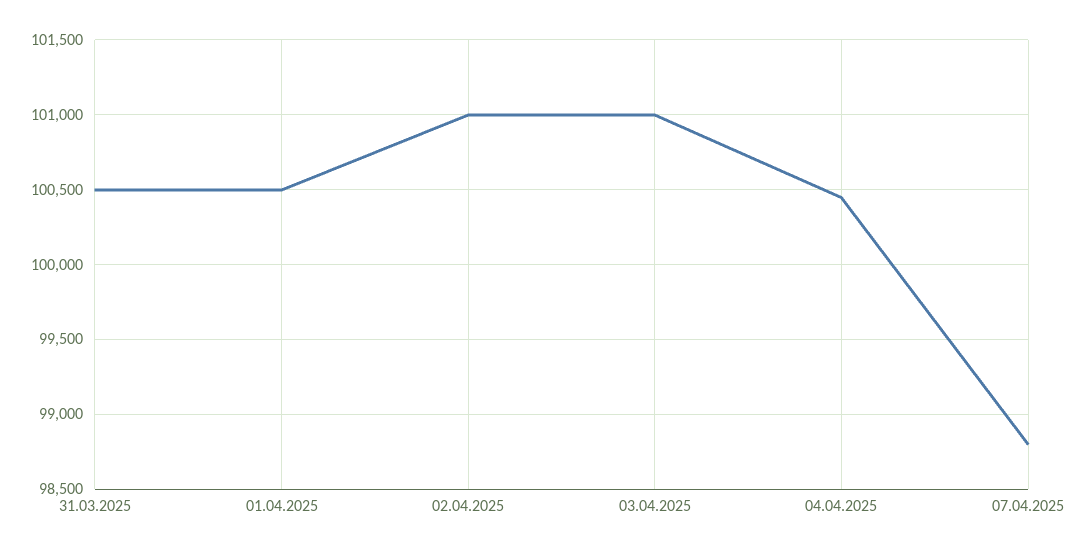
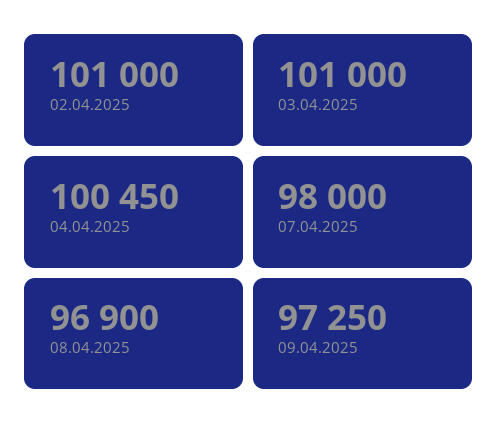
31.03.2025: 100500 -> none
01.04.2025: 100500 -> none
07.04.2025: 98800 -> 98000
08.04.2025: none -> 96900
09.04.2025: none -> 97250

